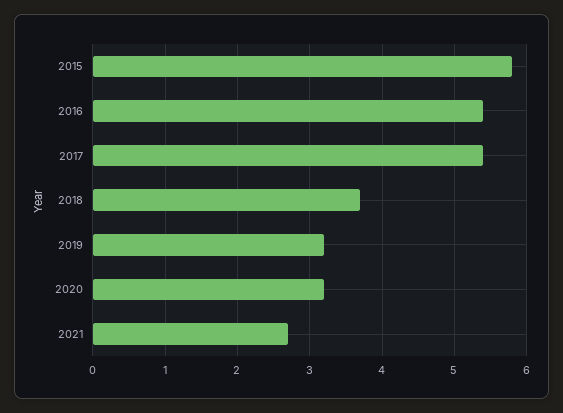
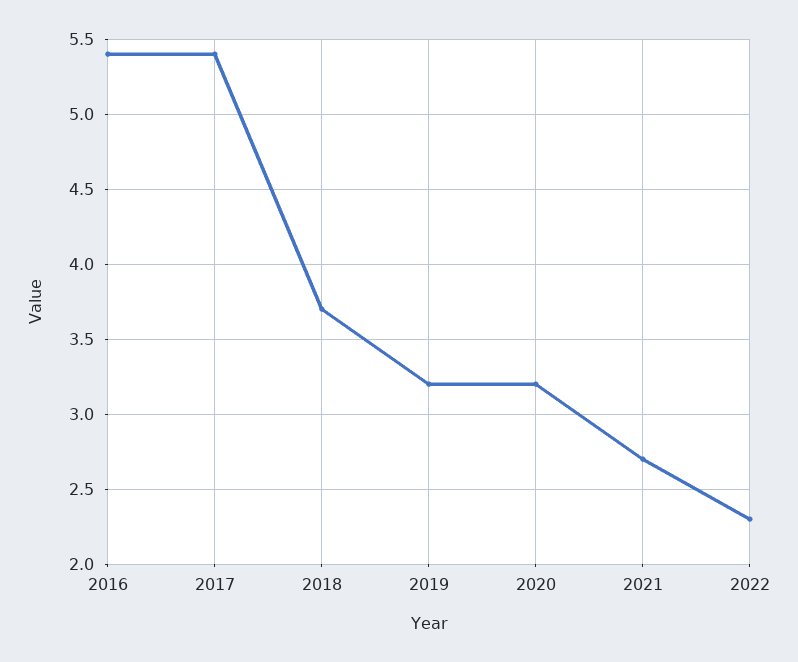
2015: 5.8 -> none
2022: none -> 2.3

